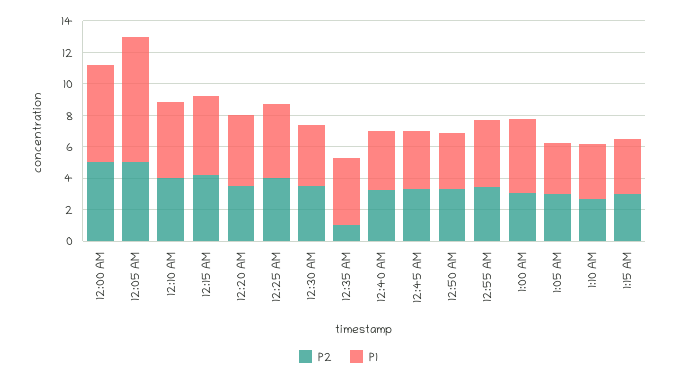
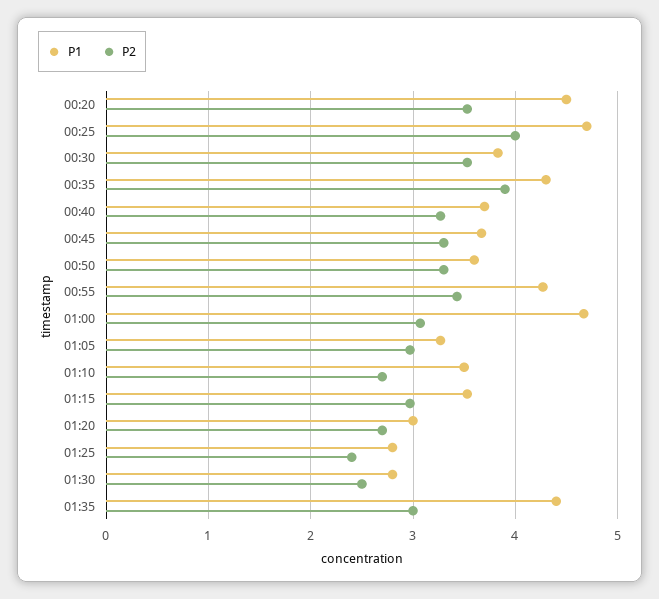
P2, 12:00 AM: 5 -> none
P1, 12:00 AM: 6 -> none
P2, 12:05 AM: 5 -> none
P1, 12:05 AM: 8 -> none
P2, 12:10 AM: 4 -> none
P1, 12:10 AM: 5 -> none
P2, 12:15 AM: 4 -> none
P1, 12:15 AM: 5 -> none
P2, 12:35 AM: 1 -> 3.9
P1, 01:20: none -> 3
P2, 01:20: none -> 2.7
P1, 01:25: none -> 2.8
P2, 01:25: none -> 2.4
P1, 01:30: none -> 2.8
P2, 01:30: none -> 2.5
P1, 01:35: none -> 4.4
P2, 01:35: none -> 3

